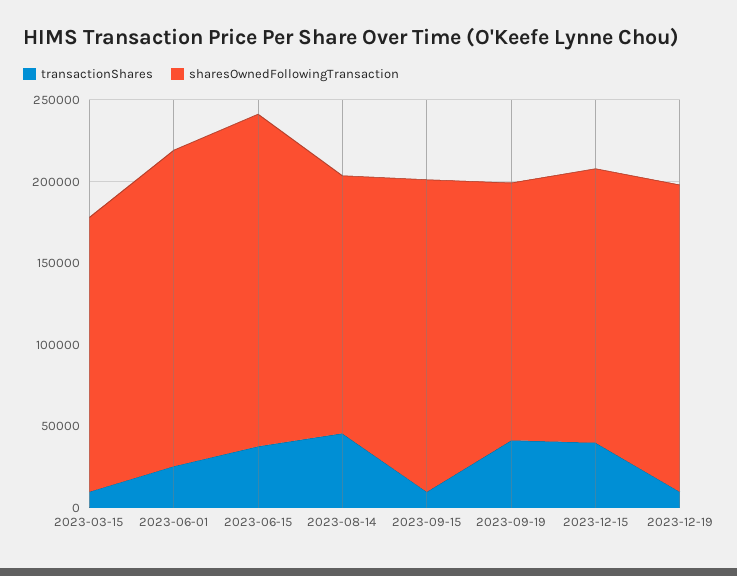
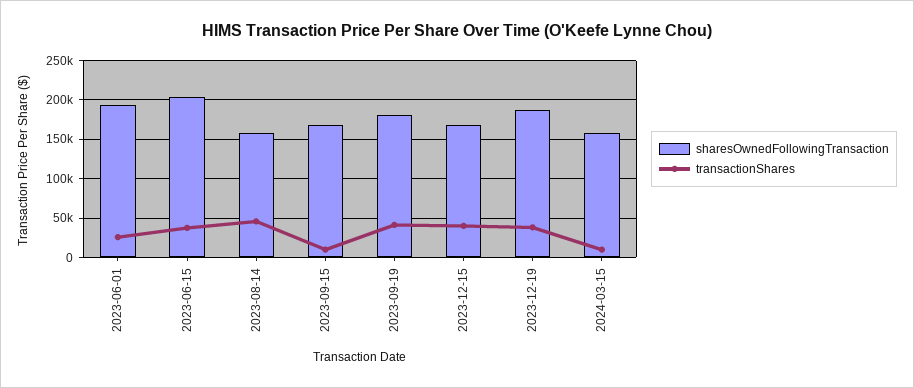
transactionShares, 2023-03-15: 10000 -> none
sharesOwnedFollowingTransaction, 2023-03-15: 170000 -> none
sharesOwnedFollowingTransaction, 2023-09-15: 190000 -> 170000
sharesOwnedFollowingTransaction, 2023-09-19: 160000 -> 180000
transactionShares, 2023-12-19: 10000 -> 40000
sharesOwnedFollowingTransaction, 2024-03-15: none -> 160000
transactionShares, 2024-03-15: none -> 10000

